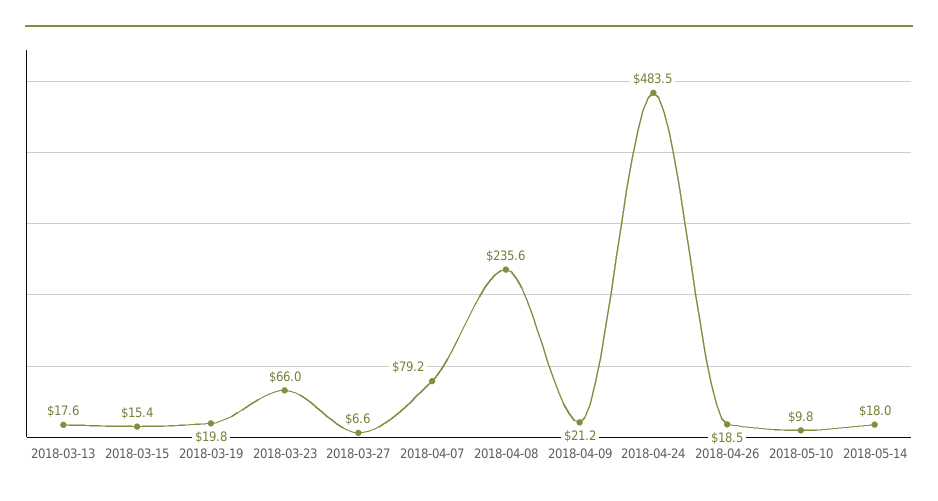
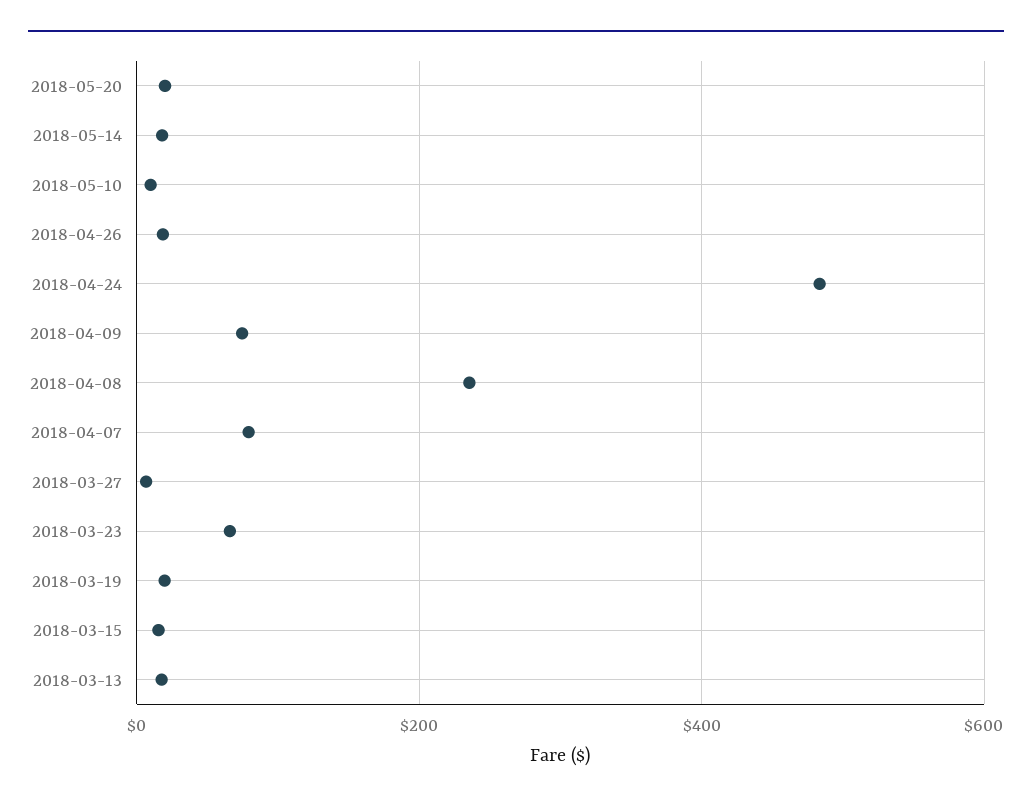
2018-04-09: 21.2 -> 80
2018-05-20: none -> 20

